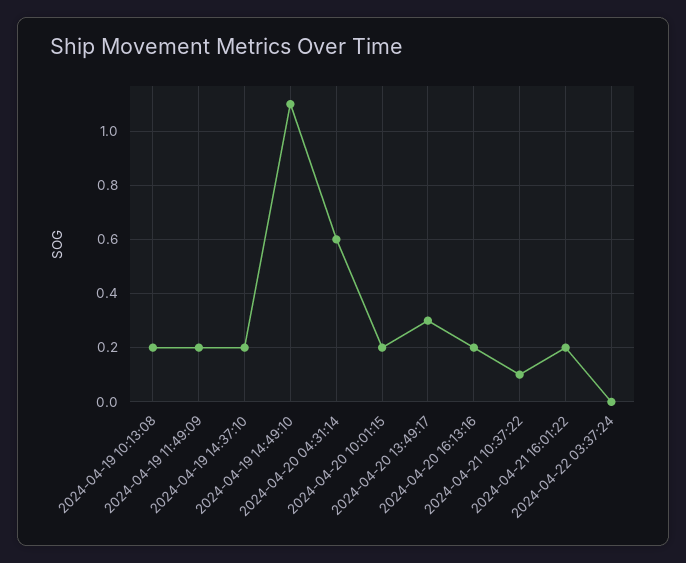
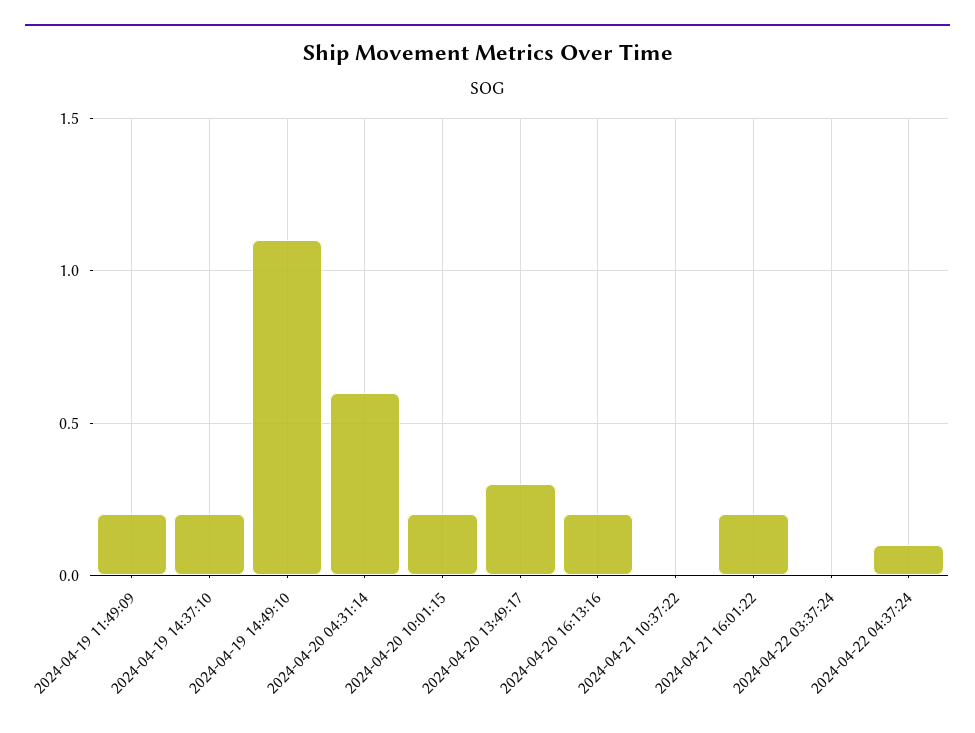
2024-04-19 10:13:08: 0.2 -> none
2024-04-21 10:37:22: 0.1 -> 0
2024-04-22 04:37:24: none -> 0.1

